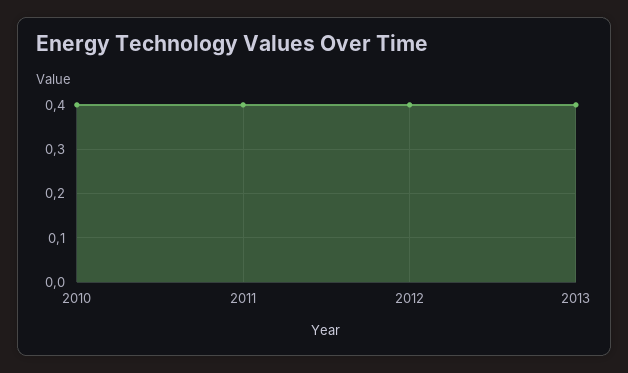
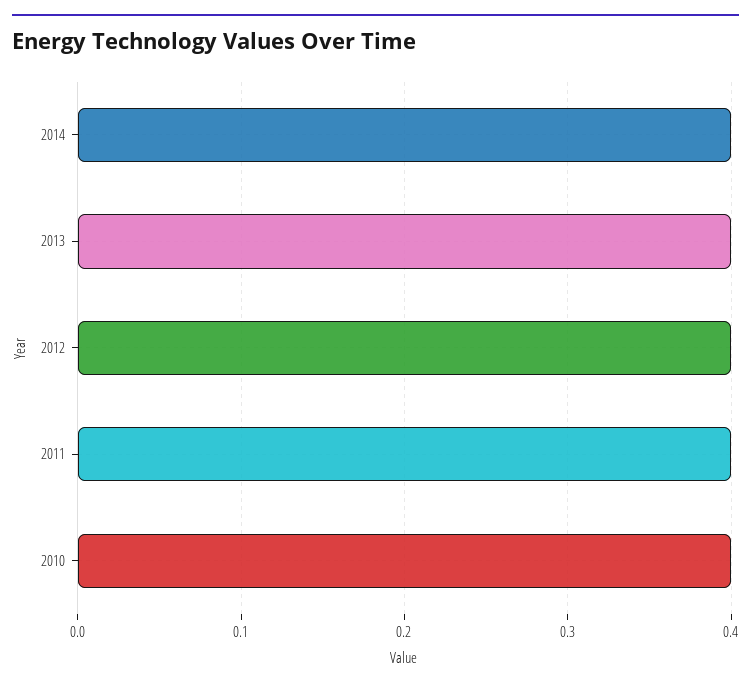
2014: none -> 0.4

